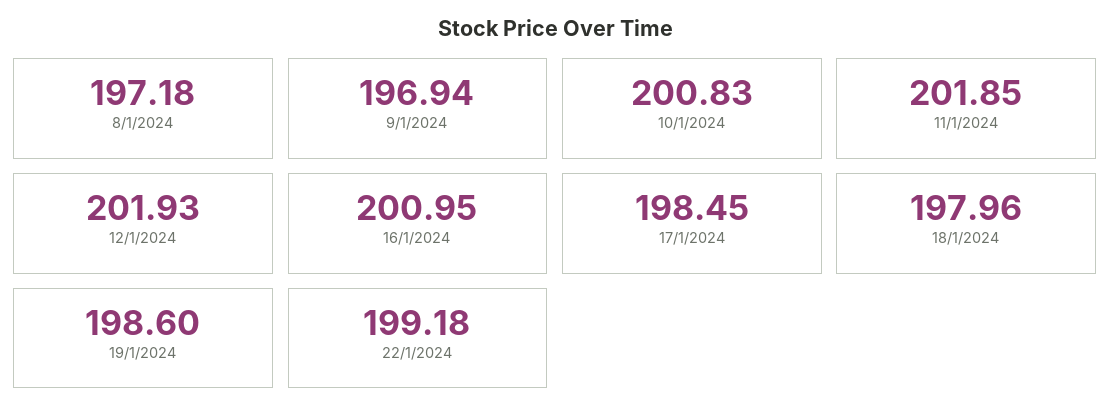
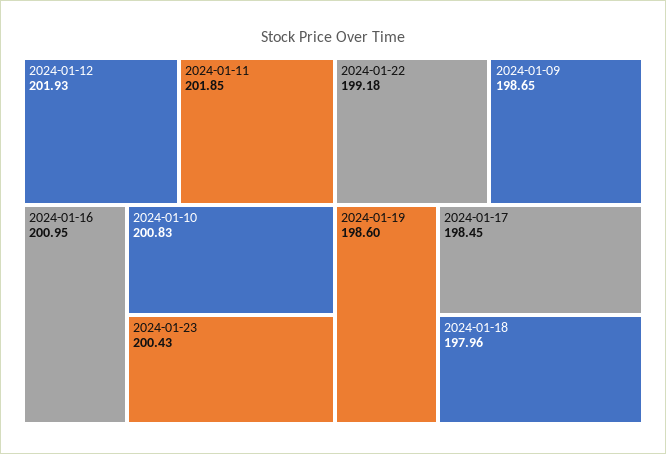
8/1/2024: 197.18 -> none
9/1/2024: 196.94 -> 198.65
2024-01-23: none -> 200.43

